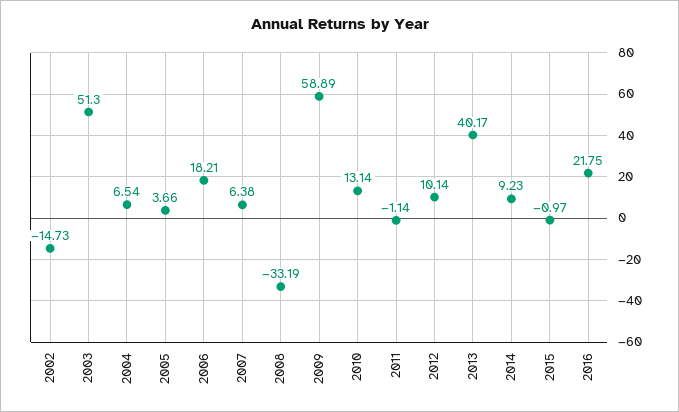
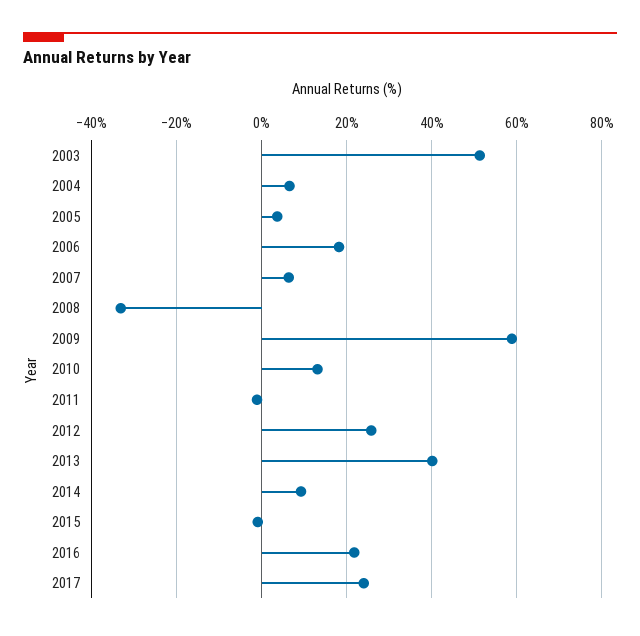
2002: -14.73 -> none
2012: 10.14 -> 26
2017: none -> 24

